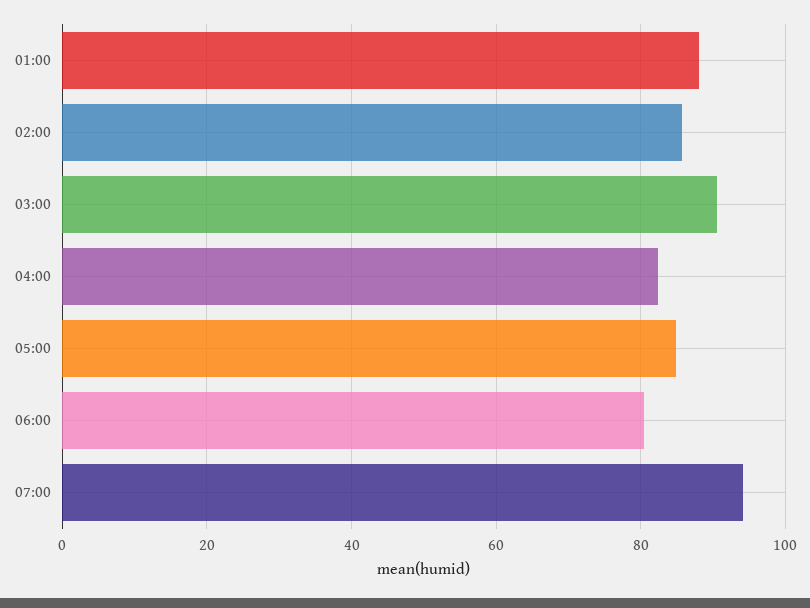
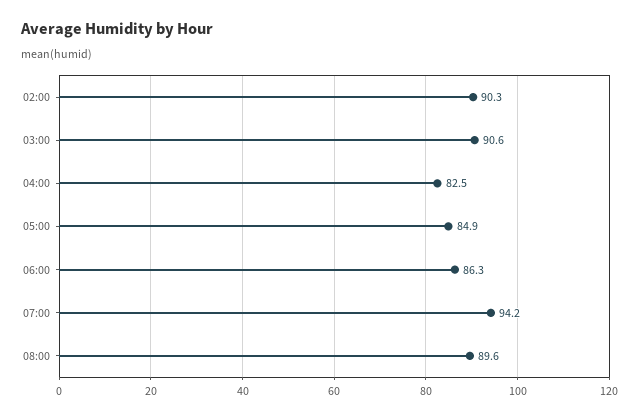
01:00: 88 -> none
02:00: 86 -> 90.3
06:00: 80 -> 86.3
08:00: none -> 89.6

